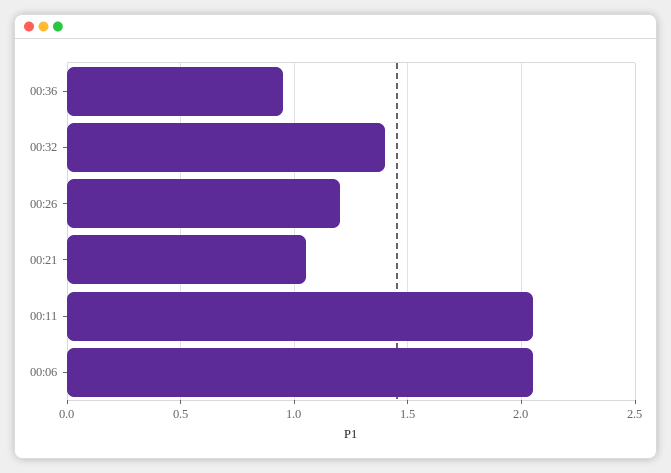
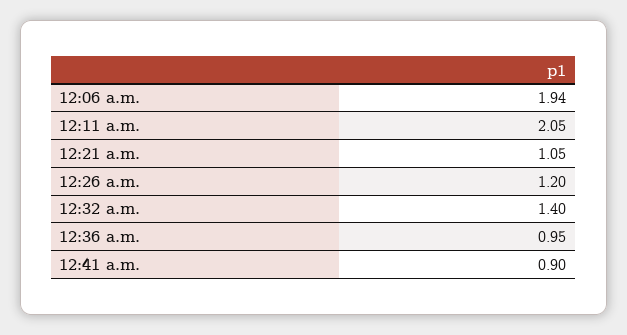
00:06: 2.05 -> 1.94
12:41 a.m.: none -> 0.9

